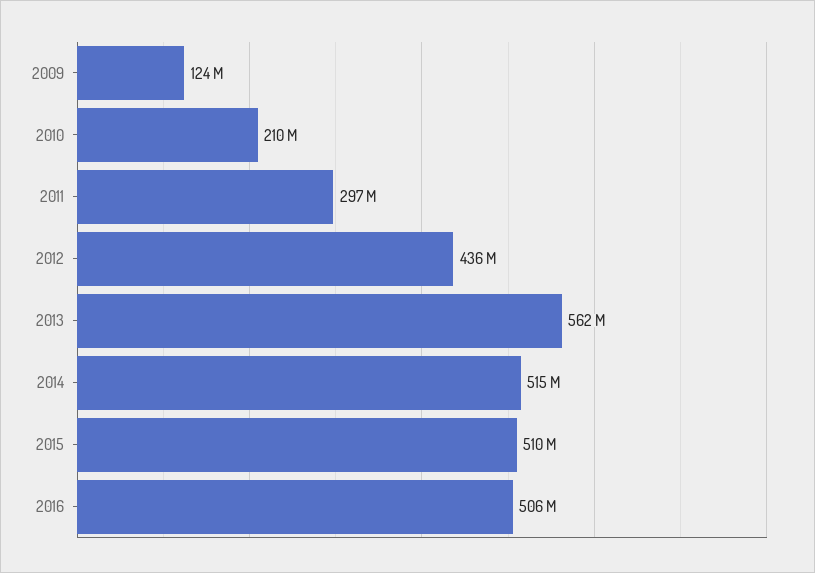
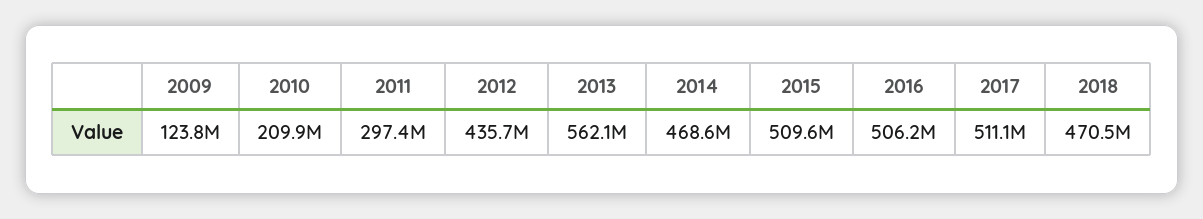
2014: 515000000 -> 468600000
2017: none -> 511100000
2018: none -> 470500000

